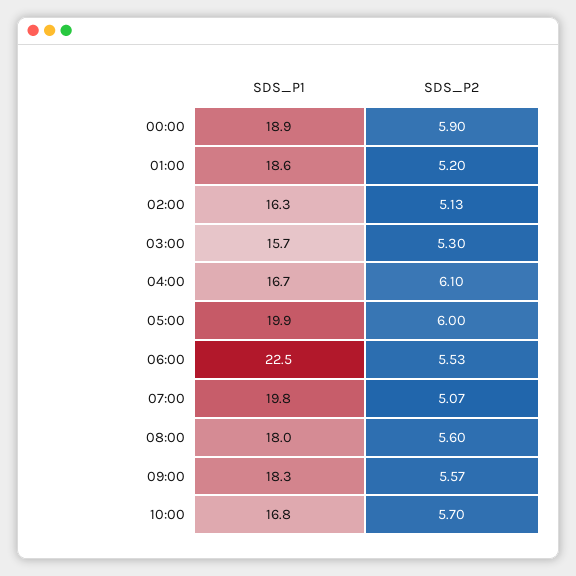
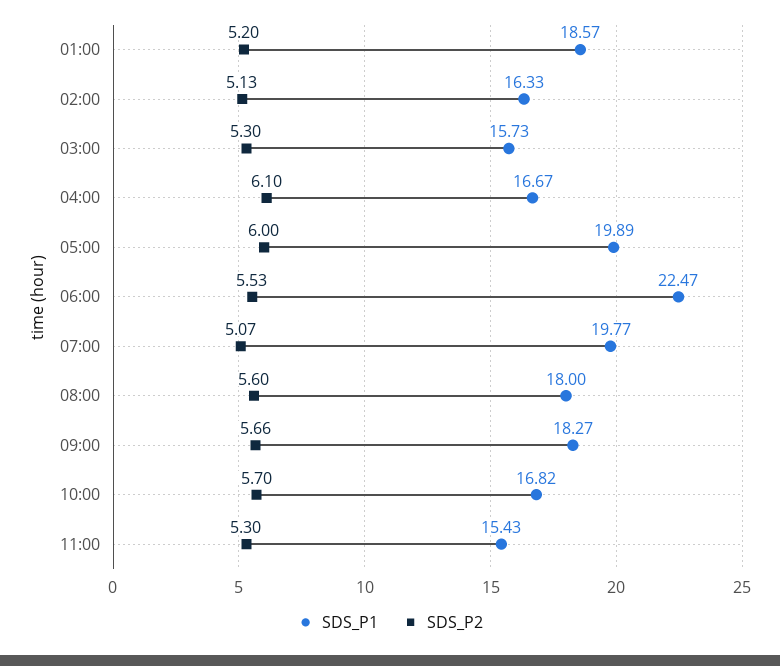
SDS_P1, 00:00: 18.9 -> none
SDS_P2, 00:00: 5.9 -> none
SDS_P2, 09:00: 5.57 -> 5.66
SDS_P1, 11:00: none -> 15.43
SDS_P2, 11:00: none -> 5.3

